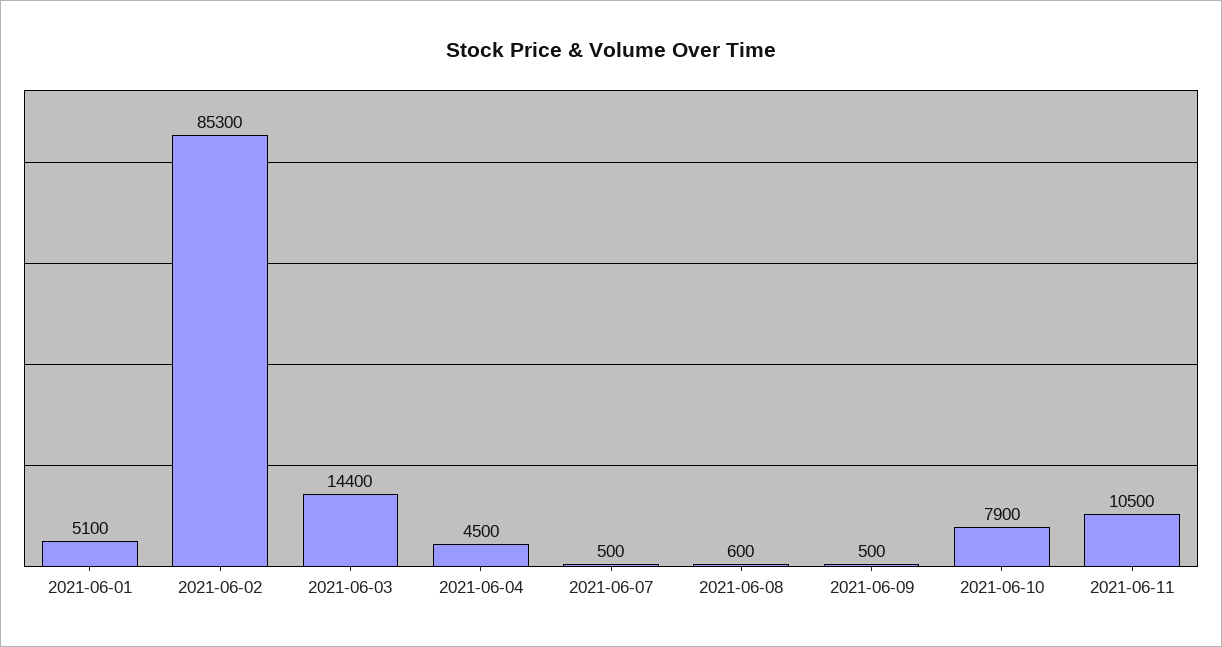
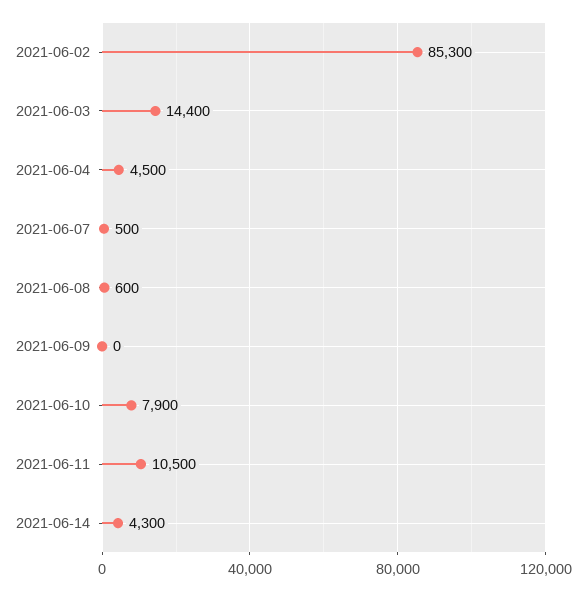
2021-06-01: 5100 -> none
2021-06-09: 500 -> 0
2021-06-14: none -> 4300

